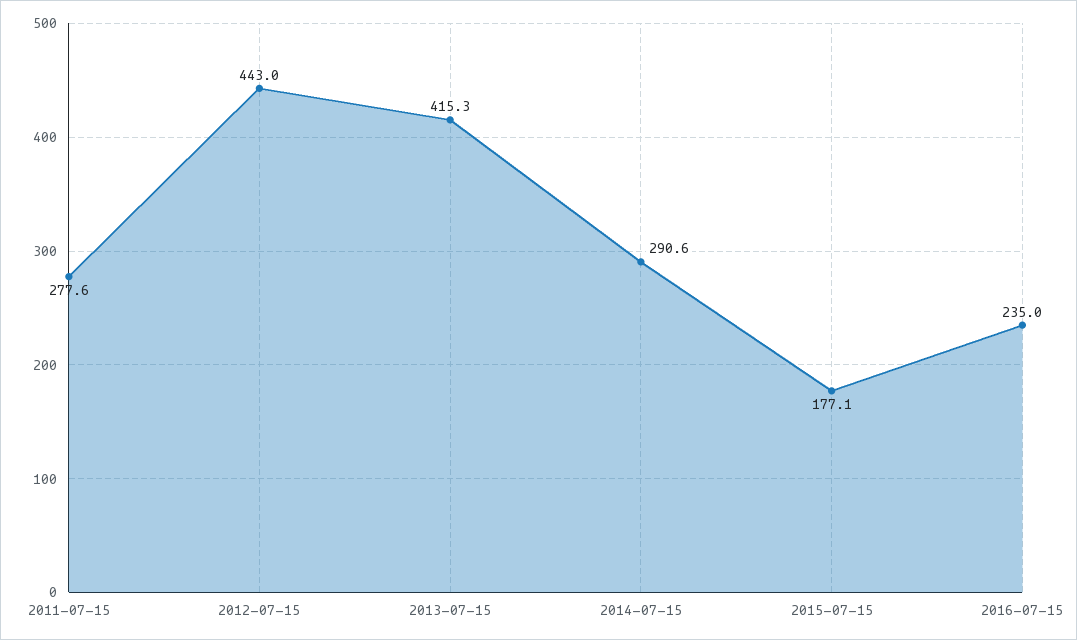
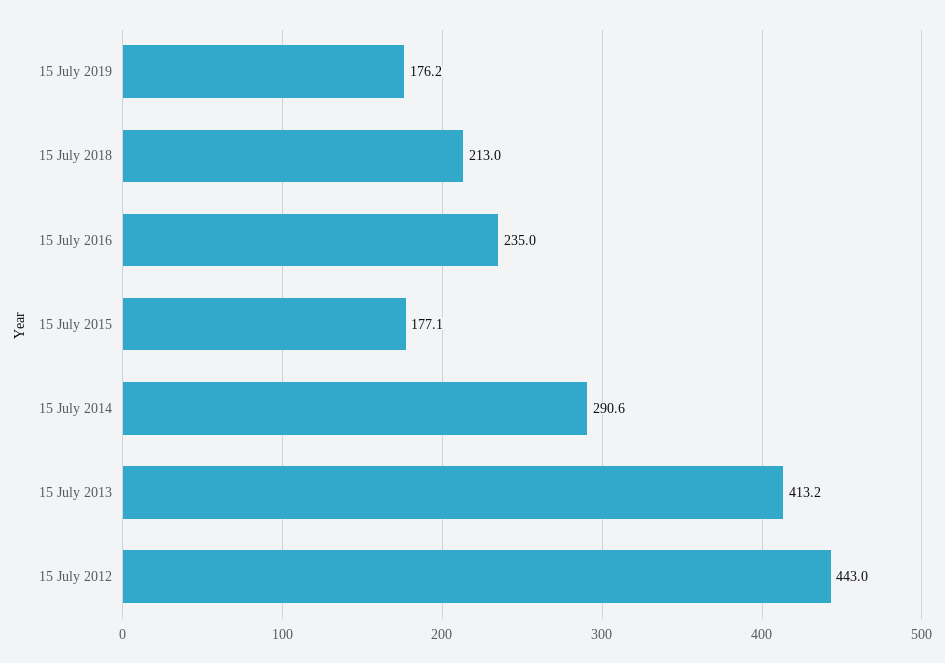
2011-07-15: 277.6 -> none
2013-07-15: 415.3 -> 413.2
15 July 2019: none -> 176.2
15 July 2018: none -> 213

